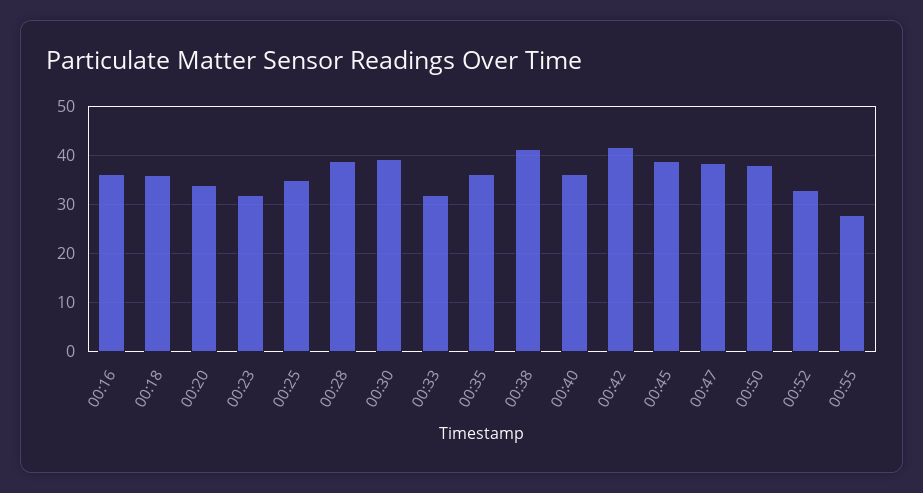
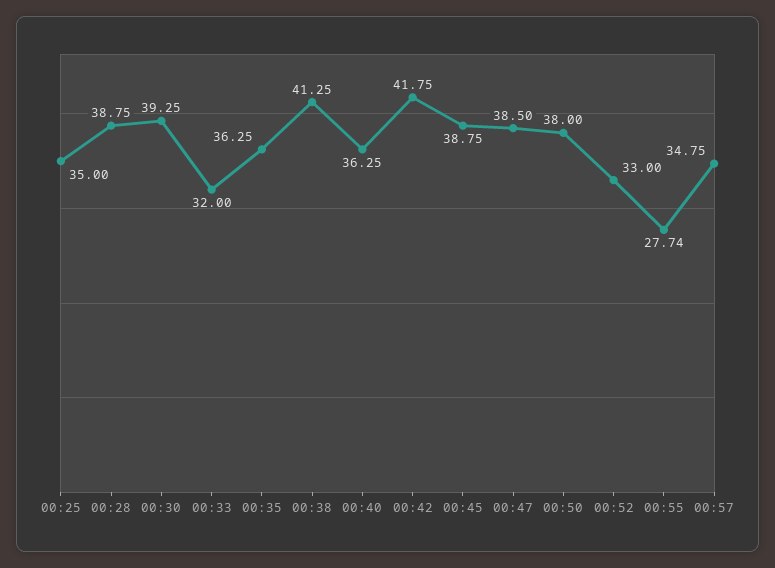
00:16: 36 -> none
00:18: 36 -> none
00:20: 34 -> none
00:23: 32 -> none
00:57: none -> 34.75

